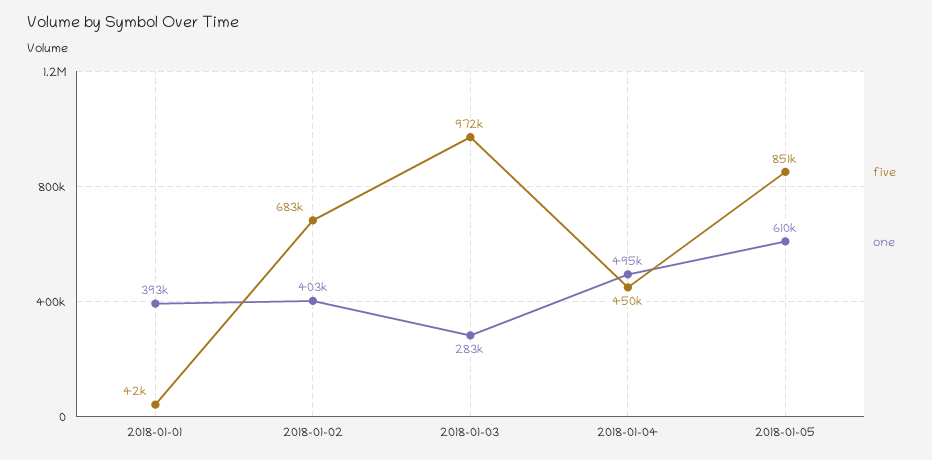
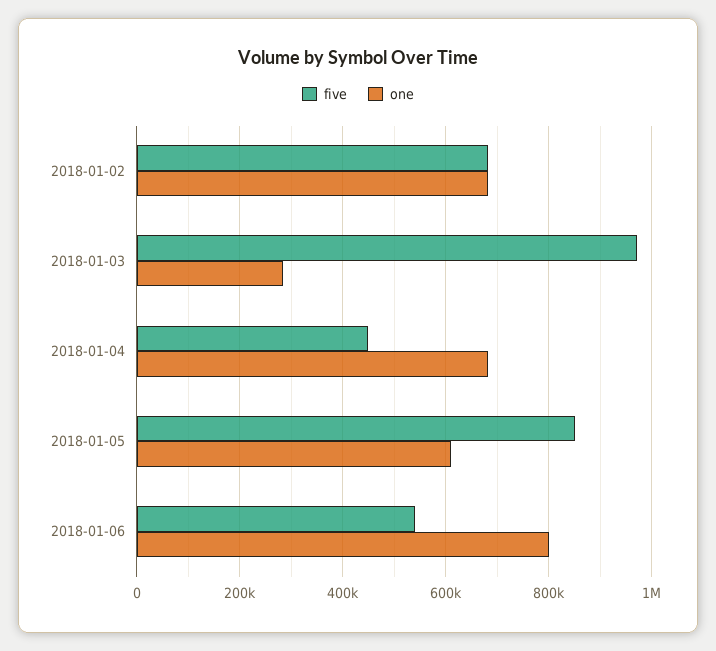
five, 2018-01-01: 42000 -> none
one, 2018-01-01: 393000 -> none
one, 2018-01-02: 403000 -> 680000
one, 2018-01-04: 495000 -> 680000
five, 2018-01-06: none -> 540000
one, 2018-01-06: none -> 800000

